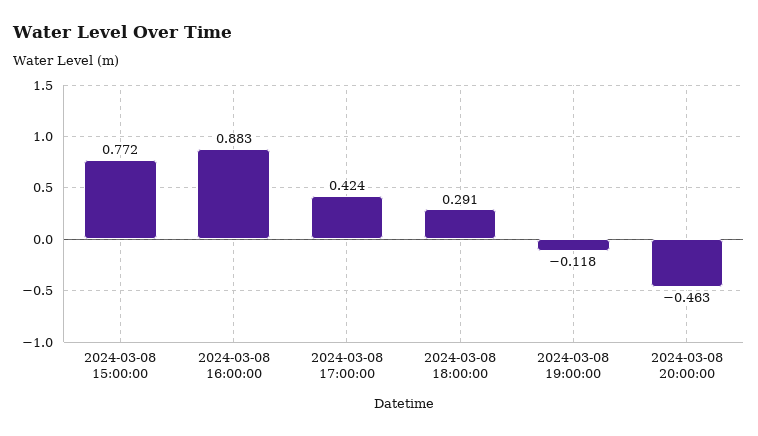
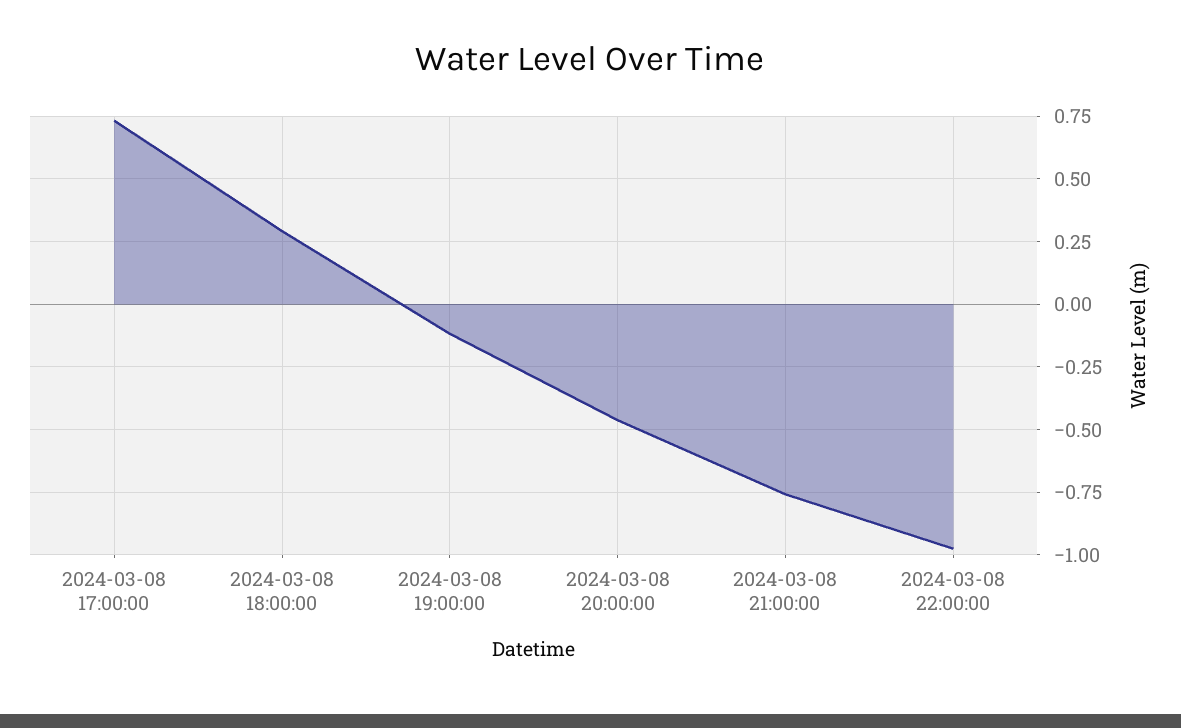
2024-03-08 15:00:00: 0.772 -> none
2024-03-08 16:00:00: 0.883 -> none
2024-03-08 17:00:00: 0.424 -> 0.725
2024-03-08 21:00:00: none -> -0.75
2024-03-08 22:00:00: none -> -0.975

